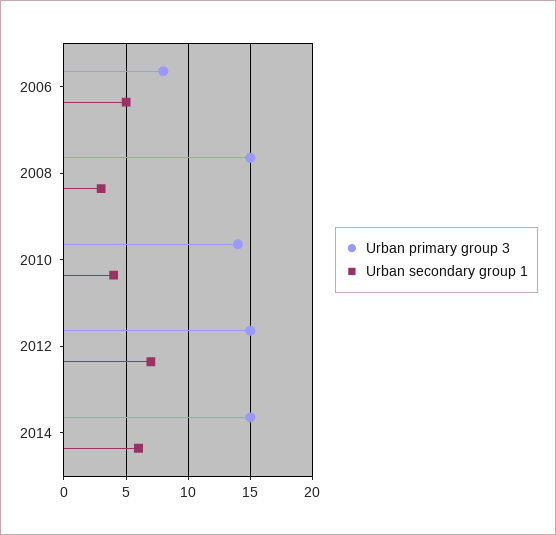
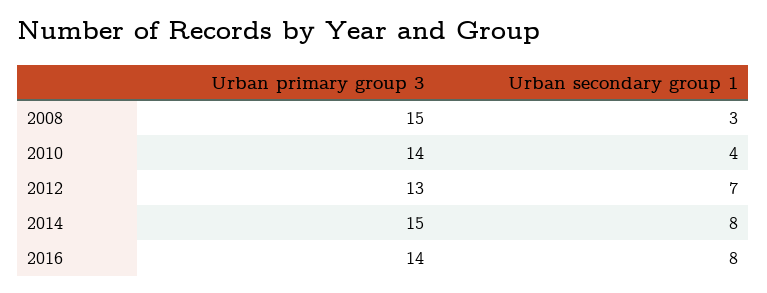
Urban primary group 3, 2006: 8 -> none
Urban secondary group 1, 2006: 5 -> none
Urban primary group 3, 2012: 15 -> 13
Urban secondary group 1, 2014: 6 -> 8
Urban primary group 3, 2016: none -> 14
Urban secondary group 1, 2016: none -> 8

